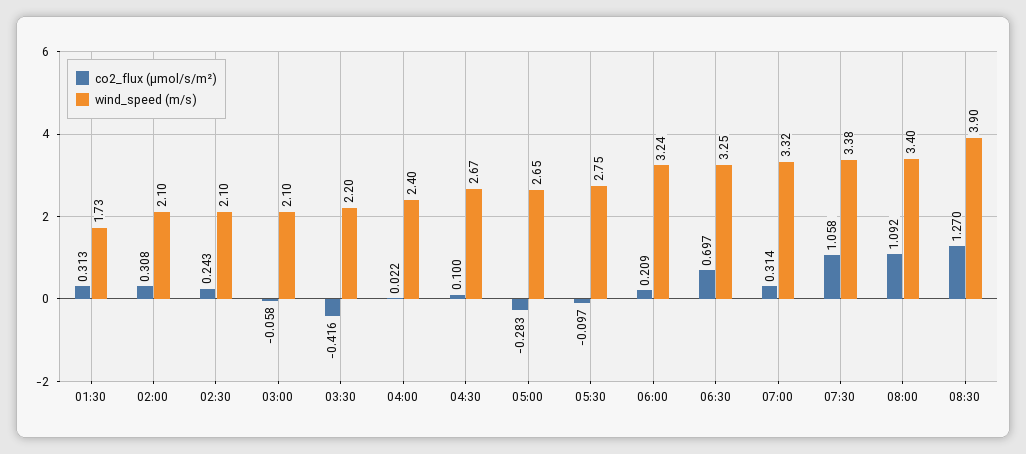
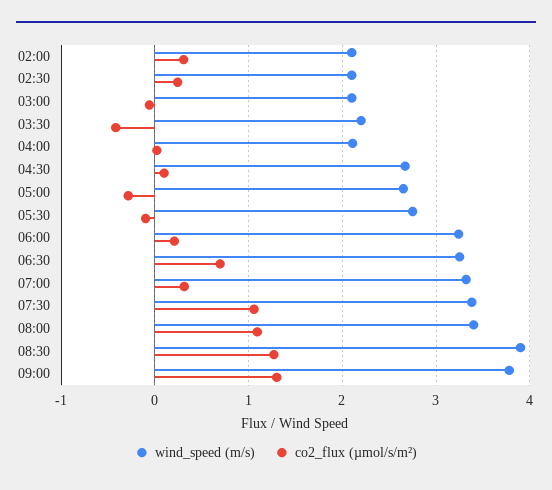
co2_flux (µmol/s/m²), 01:30: 0.313 -> none
wind_speed (m/s), 01:30: 1.73 -> none
wind_speed (m/s), 04:00: 2.4 -> 2.1
wind_speed (m/s), 09:00: none -> 3.8
co2_flux (µmol/s/m²), 09:00: none -> 1.3

